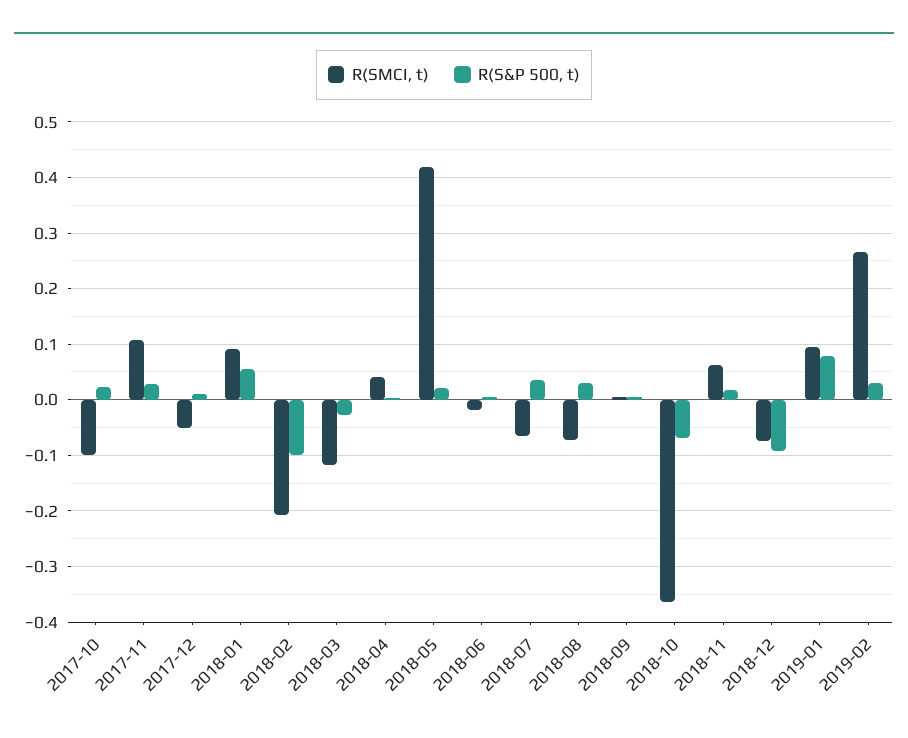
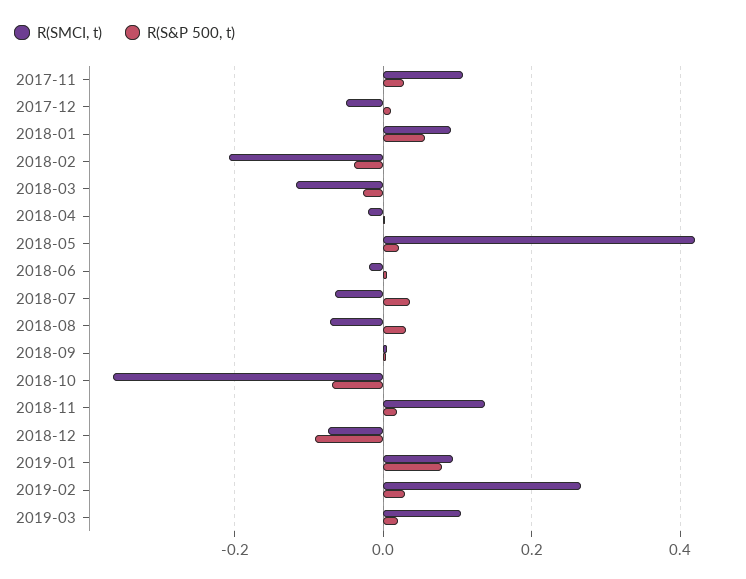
R(SMCI, t), 2017-10: -0.1 -> none
R(S&P 500, t), 2017-10: 0.02 -> none
R(S&P 500, t), 2018-02: -0.1 -> -0.04
R(SMCI, t), 2018-04: 0.04 -> -0.02
R(SMCI, t), 2018-11: 0.06 -> 0.14
R(SMCI, t), 2019-03: none -> 0.1
R(S&P 500, t), 2019-03: none -> 0.02

